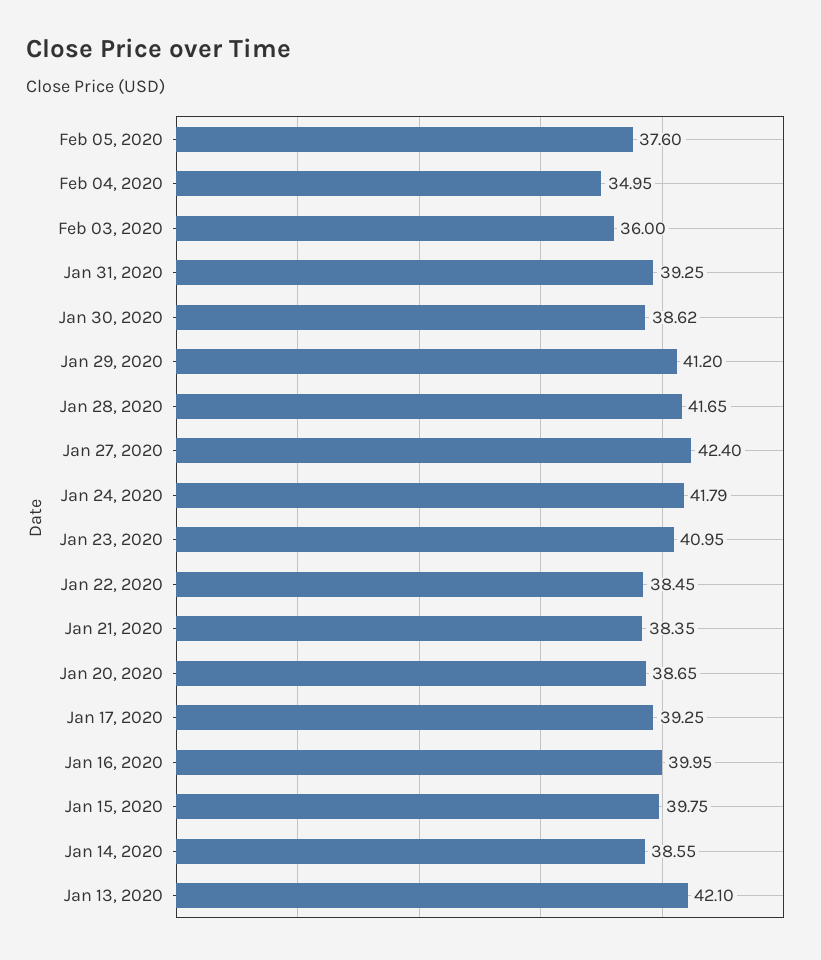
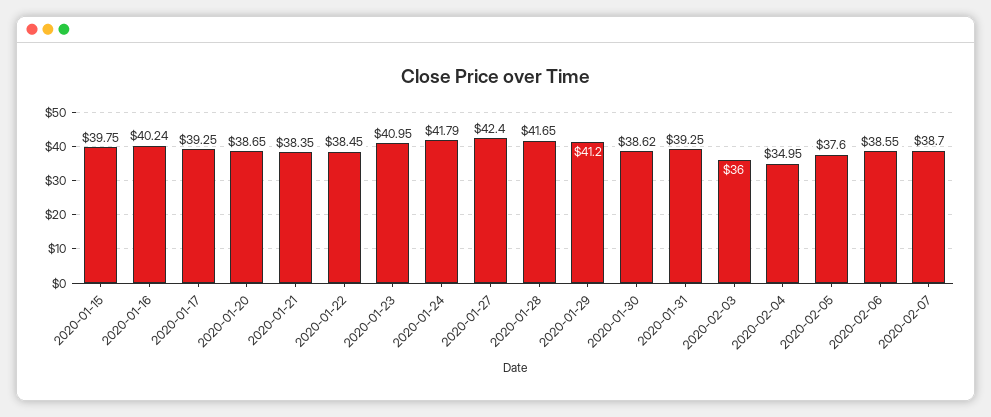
Jan 16, 2020: 39.95 -> 40.24
Jan 14, 2020: 38.55 -> none
Jan 13, 2020: 42.1 -> none
2020-02-06: none -> 38.55
2020-02-07: none -> 38.7

